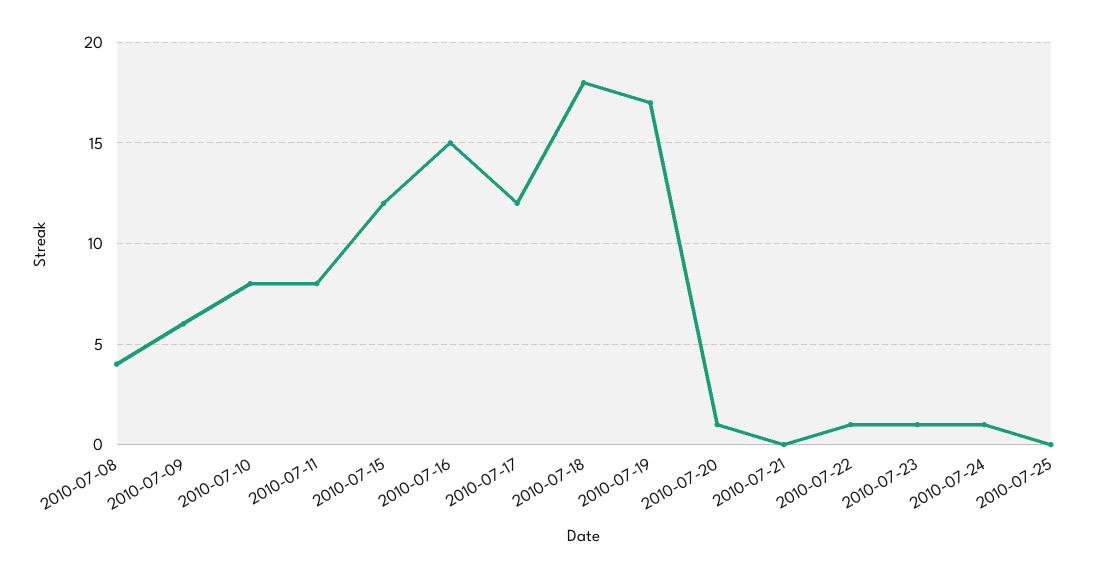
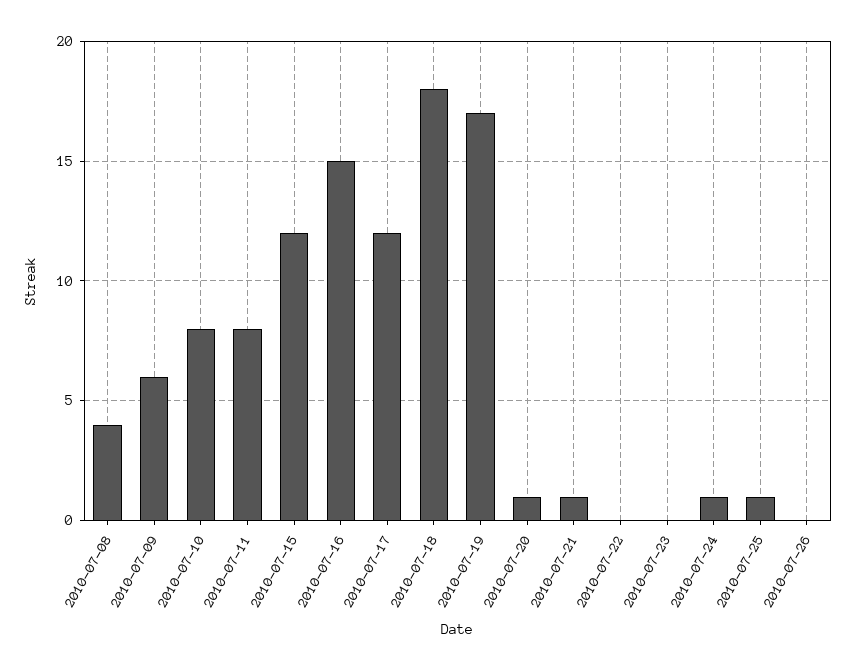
2010-07-21: 0 -> 1
2010-07-22: 1 -> 0
2010-07-23: 1 -> 0
2010-07-25: 0 -> 1
2010-07-26: none -> 0

